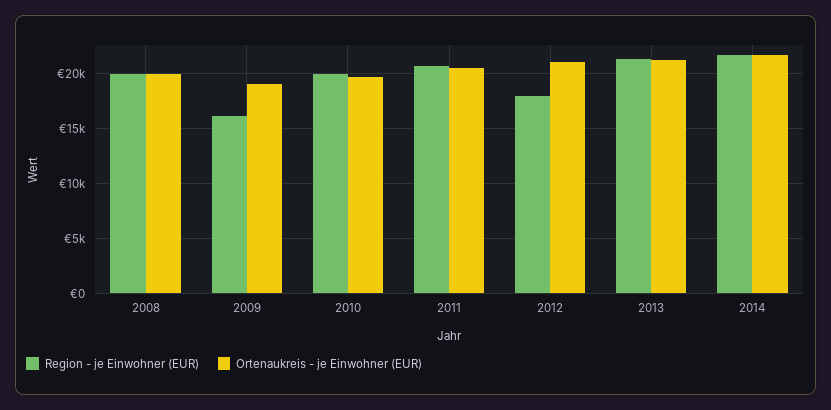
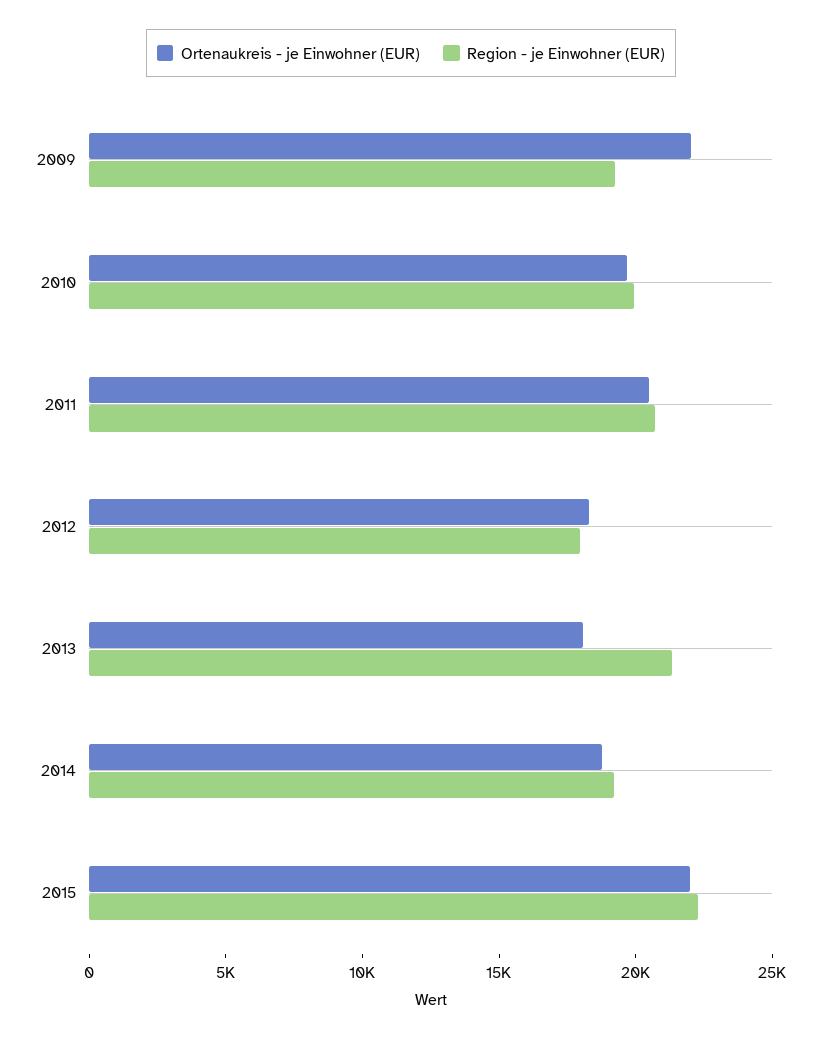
Region - je Einwohner (EUR), 2008: 20000 -> none
Ortenaukreis - je Einwohner (EUR), 2008: 20000 -> none
Region - je Einwohner (EUR), 2009: 16000 -> 19000
Ortenaukreis - je Einwohner (EUR), 2009: 19000 -> 22000
Ortenaukreis - je Einwohner (EUR), 2012: 21000 -> 18000
Ortenaukreis - je Einwohner (EUR), 2013: 21000 -> 18000
Region - je Einwohner (EUR), 2014: 22000 -> 19000
Ortenaukreis - je Einwohner (EUR), 2014: 22000 -> 19000
Ortenaukreis - je Einwohner (EUR), 2015: none -> 22000
Region - je Einwohner (EUR), 2015: none -> 22000

